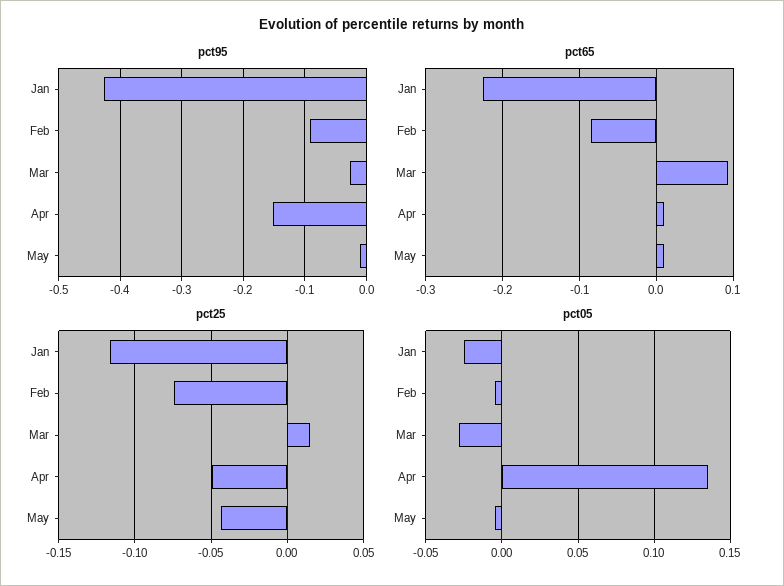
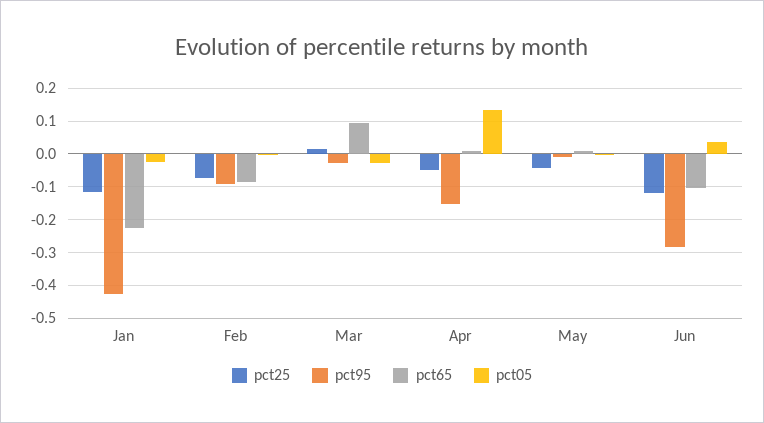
pct25, Jun: none -> -0.12
pct95, Jun: none -> -0.28
pct65, Jun: none -> -0.1
pct05, Jun: none -> 0.04

